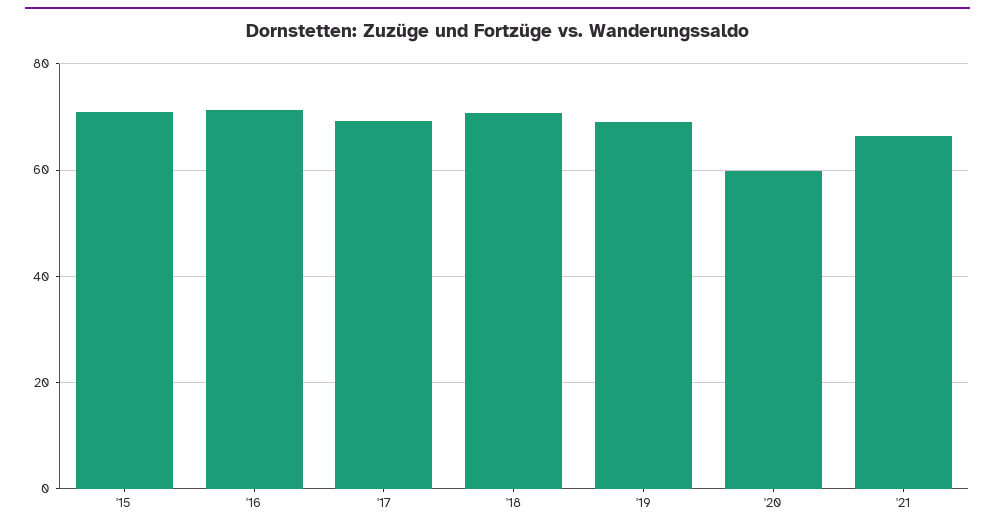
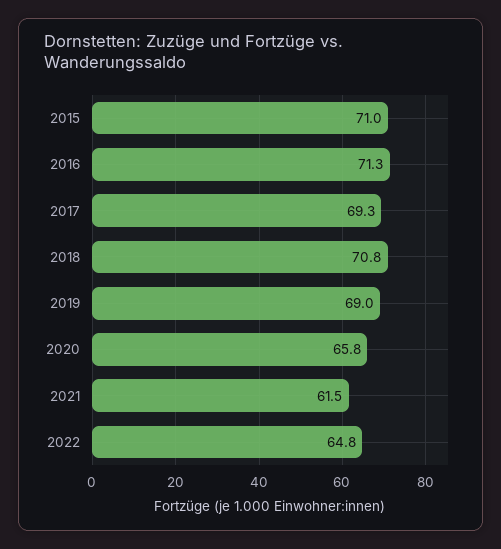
'20: 60 -> 65.8
'21: 66 -> 61.5
2022: none -> 64.8

